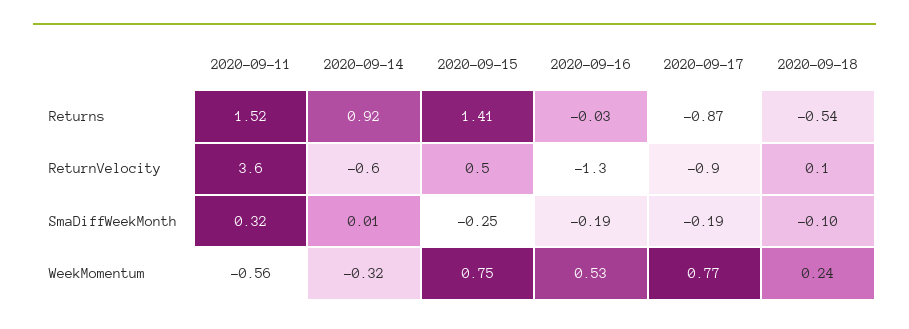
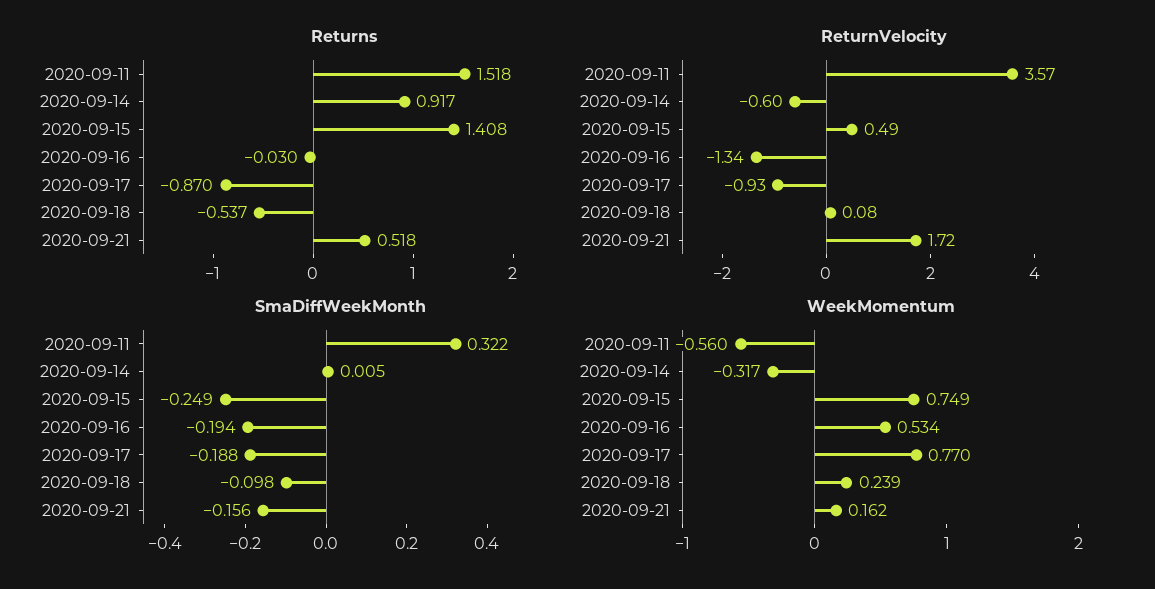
Returns, 2020-09-21: none -> 0.518
ReturnVelocity, 2020-09-21: none -> 1.72
SmaDiffWeekMonth, 2020-09-21: none -> -0.156
WeekMomentum, 2020-09-21: none -> 0.162

